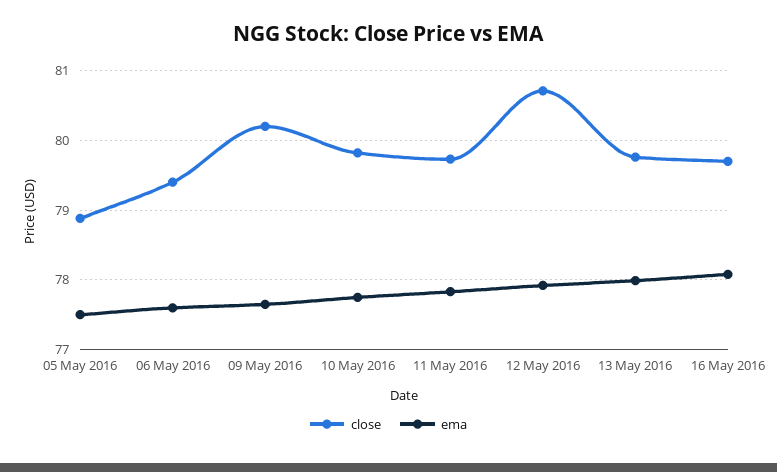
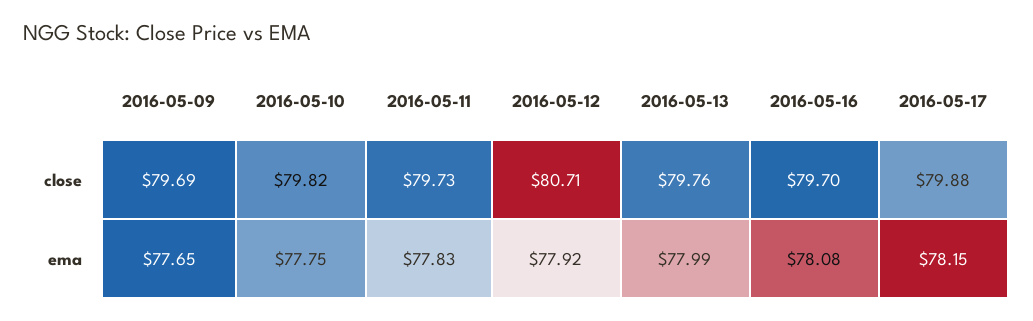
close, 05 May 2016: 78.9 -> none
ema, 05 May 2016: 77.5 -> none
close, 06 May 2016: 79.4 -> none
ema, 06 May 2016: 77.6 -> none
close, 09 May 2016: 80.2 -> 79.69
close, 2016-05-17: none -> 79.88
ema, 2016-05-17: none -> 78.15

